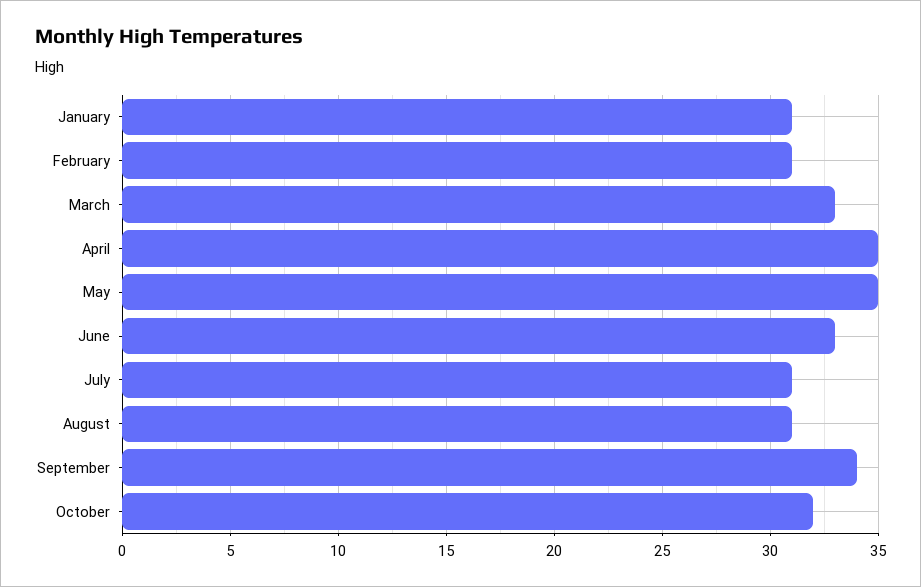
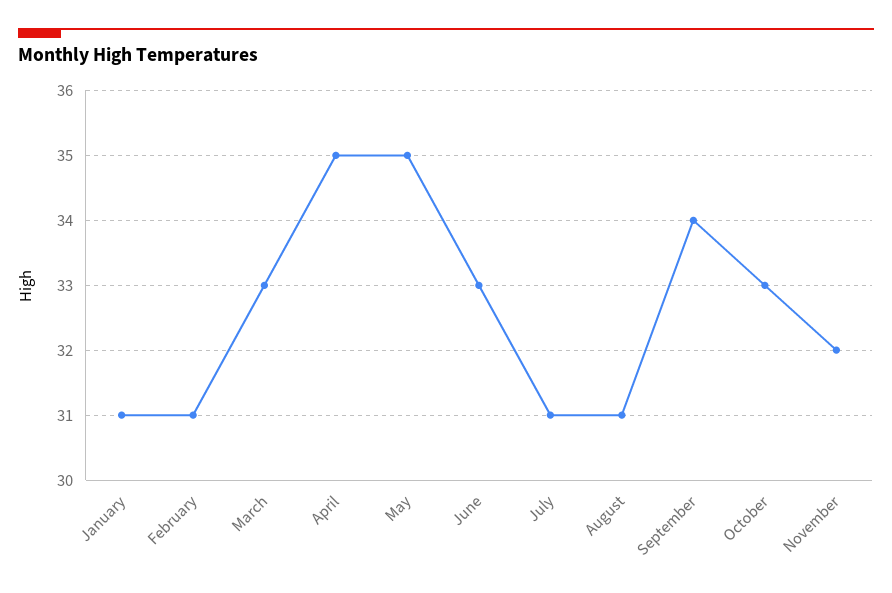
October: 32 -> 33
November: none -> 32

